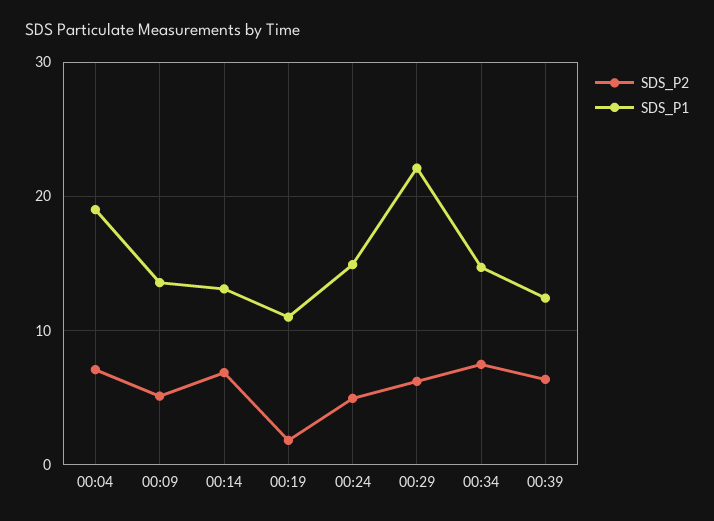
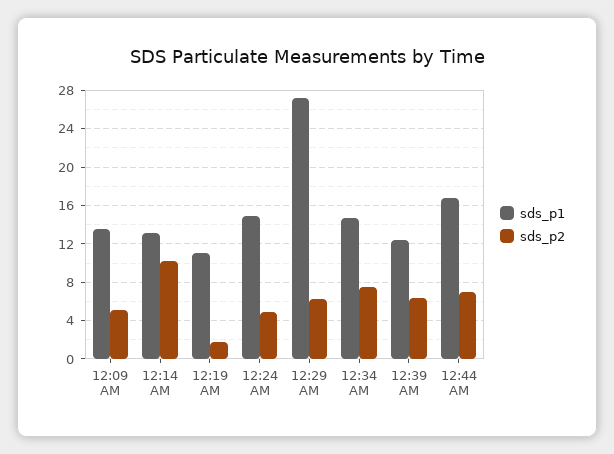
SDS_P2, 00:04: 7 -> none
SDS_P1, 00:04: 19 -> none
SDS_P2, 00:14: 7 -> 10
SDS_P1, 00:29: 22 -> 27
SDS_P1, 12:44 AM: none -> 17
SDS_P2, 12:44 AM: none -> 7

